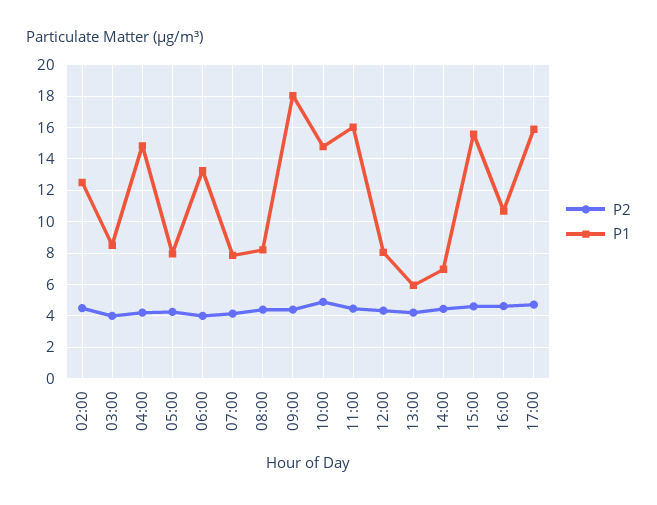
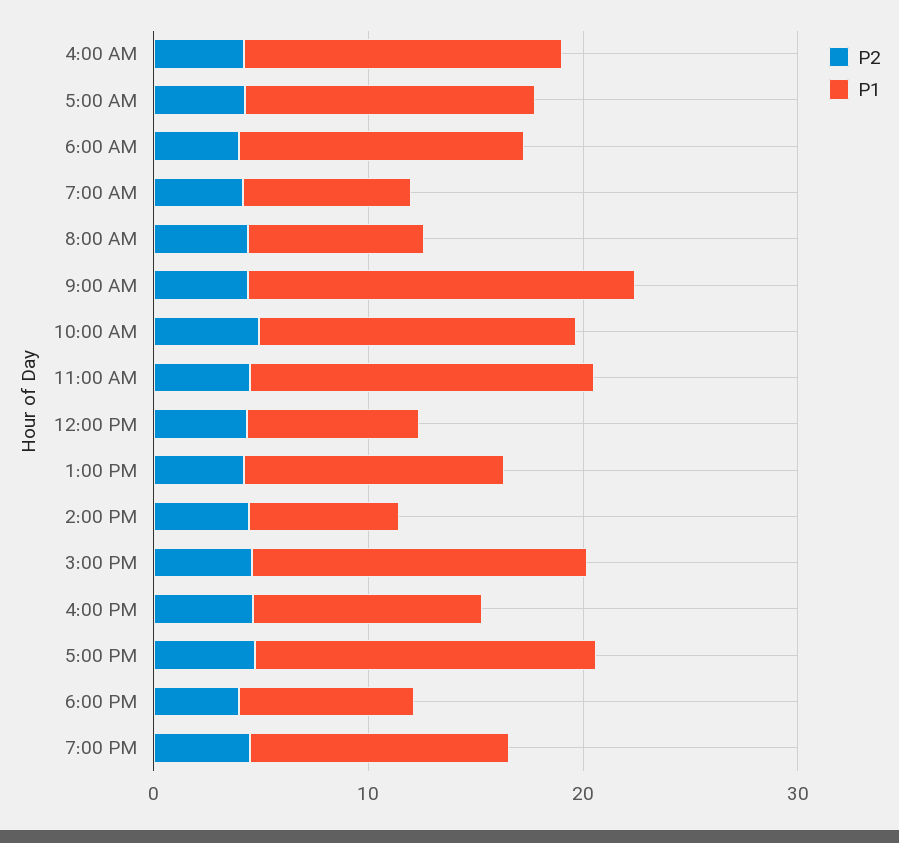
P2, 02:00: 4.5 -> none
P1, 02:00: 12.5 -> none
P2, 03:00: 4 -> none
P1, 03:00: 8.5 -> none
P1, 05:00: 8 -> 14
P1, 13:00: 6 -> 12
P2, 6:00 PM: none -> 4
P1, 6:00 PM: none -> 8
P2, 7:00 PM: none -> 4
P1, 7:00 PM: none -> 12

